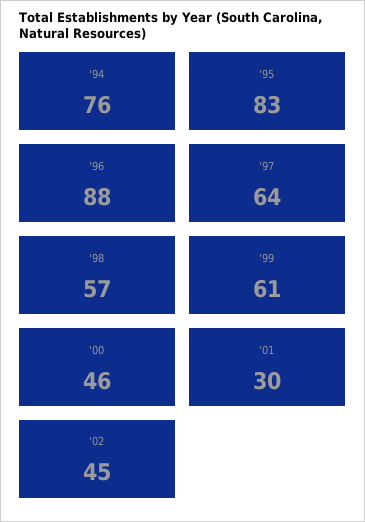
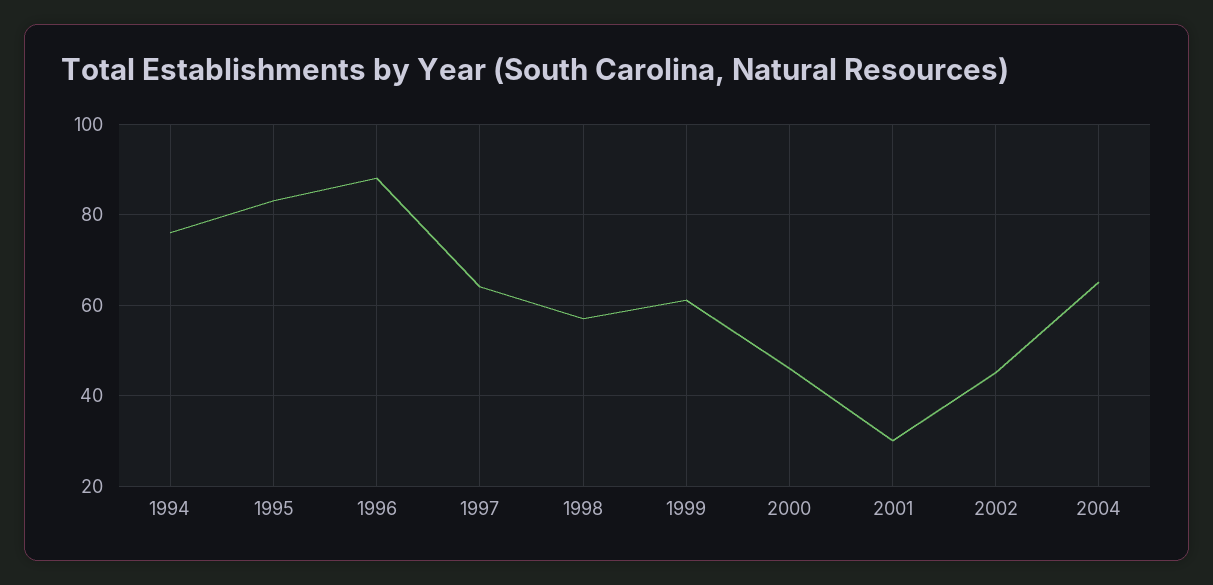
2004: none -> 65

